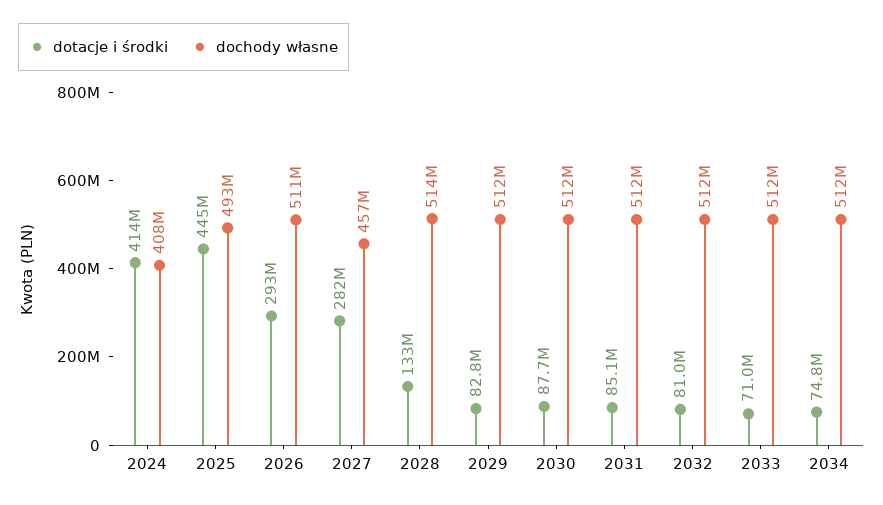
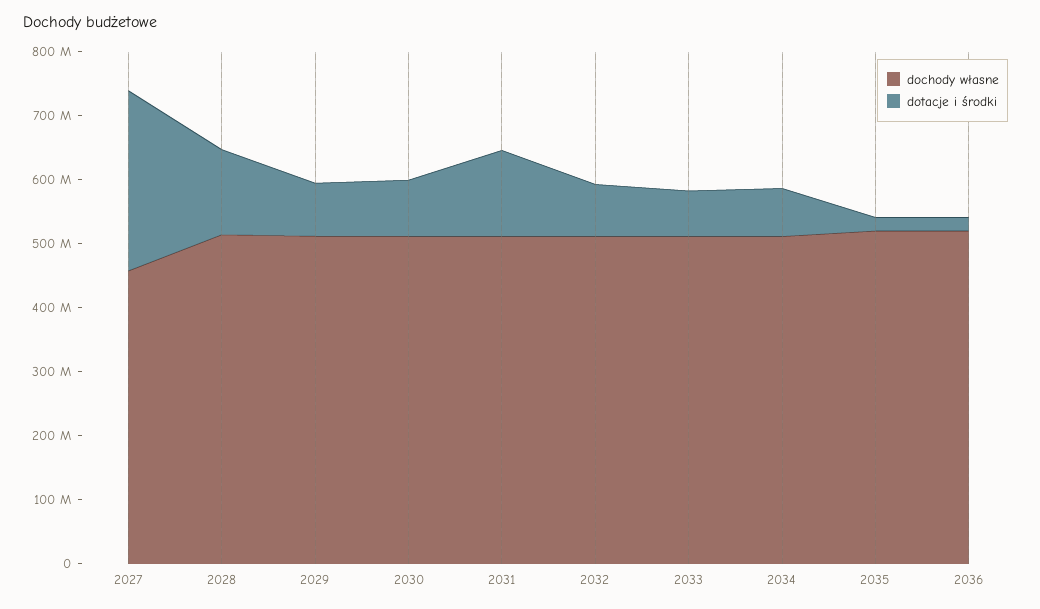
dotacje i środki, 2024: 414000000 -> none
dochody własne, 2024: 408000000 -> none
dotacje i środki, 2025: 445000000 -> none
dochody własne, 2025: 493000000 -> none
dotacje i środki, 2026: 293000000 -> none
dochody własne, 2026: 511000000 -> none
dotacje i środki, 2031: 85100000 -> 140000000
dochody własne, 2035: none -> 520000000
dotacje i środki, 2035: none -> 20000000
dochody własne, 2036: none -> 520000000
dotacje i środki, 2036: none -> 20000000

